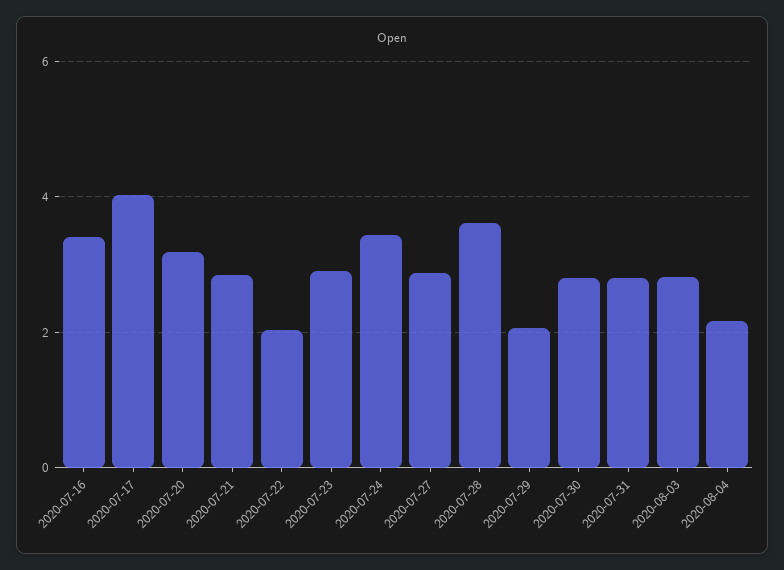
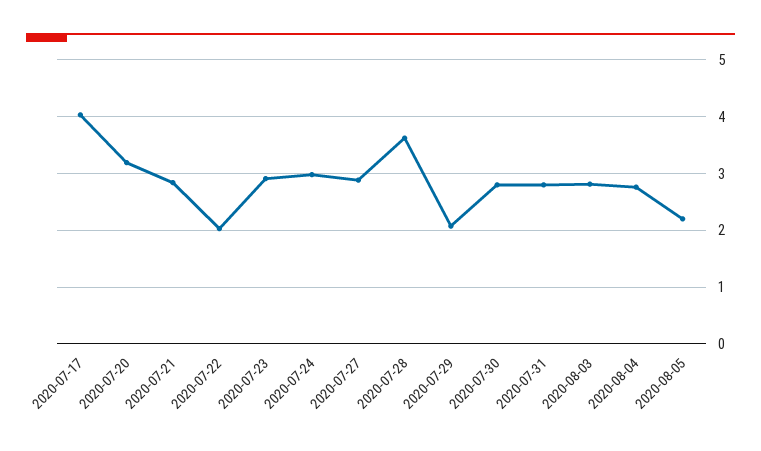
2020-07-16: 3.4 -> none
2020-07-24: 3.4 -> 3
2020-08-04: 2.2 -> 2.8
2020-08-05: none -> 2.2

